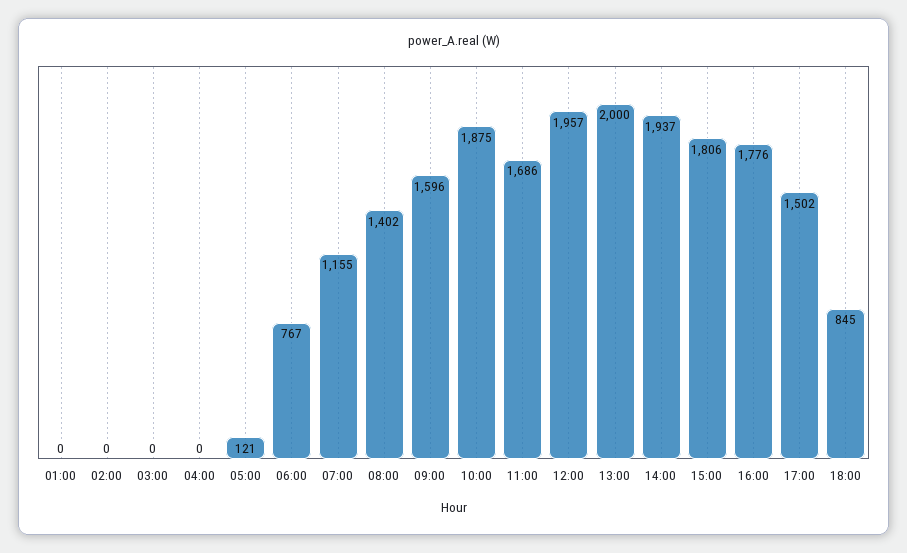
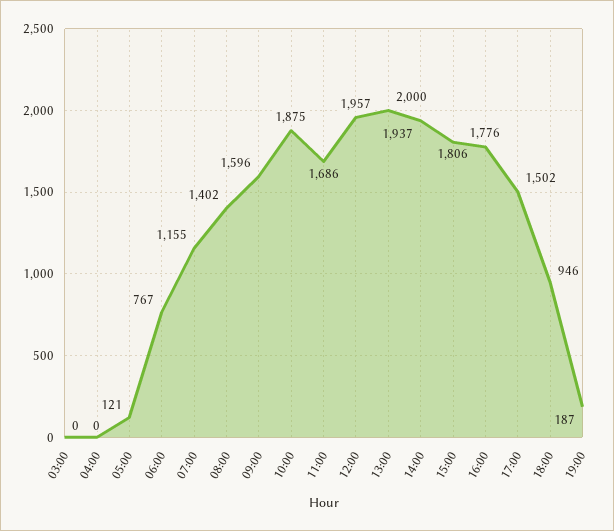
01:00: 0 -> none
02:00: 0 -> none
18:00: 845 -> 946
19:00: none -> 187

